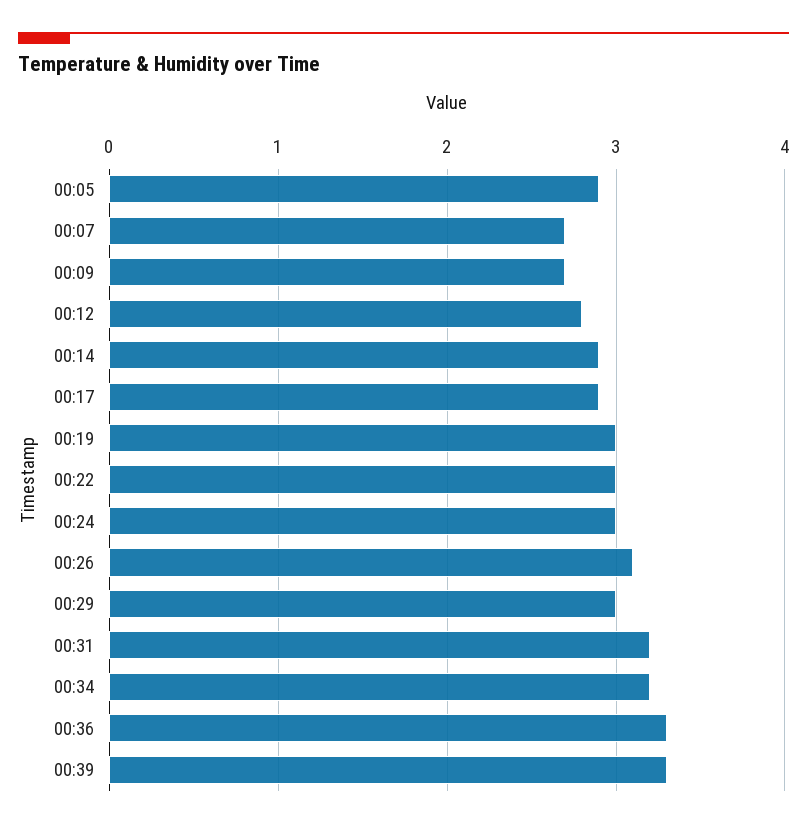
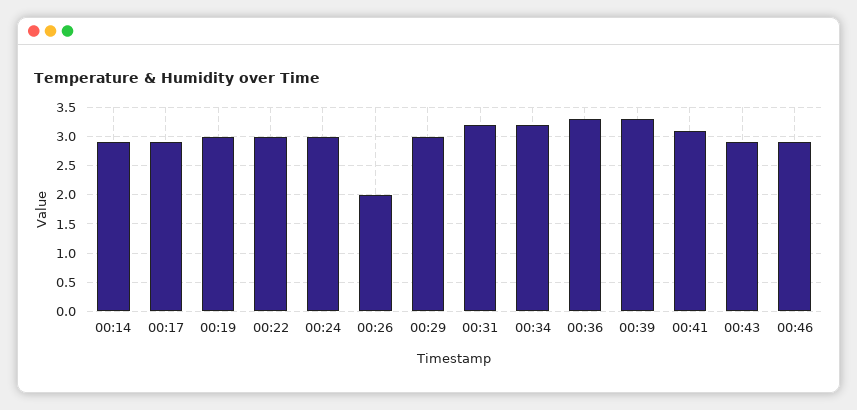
00:05: 2.9 -> none
00:07: 2.7 -> none
00:09: 2.7 -> none
00:12: 2.8 -> none
00:26: 3.1 -> 2
00:41: none -> 3
00:43: none -> 3
00:46: none -> 3

